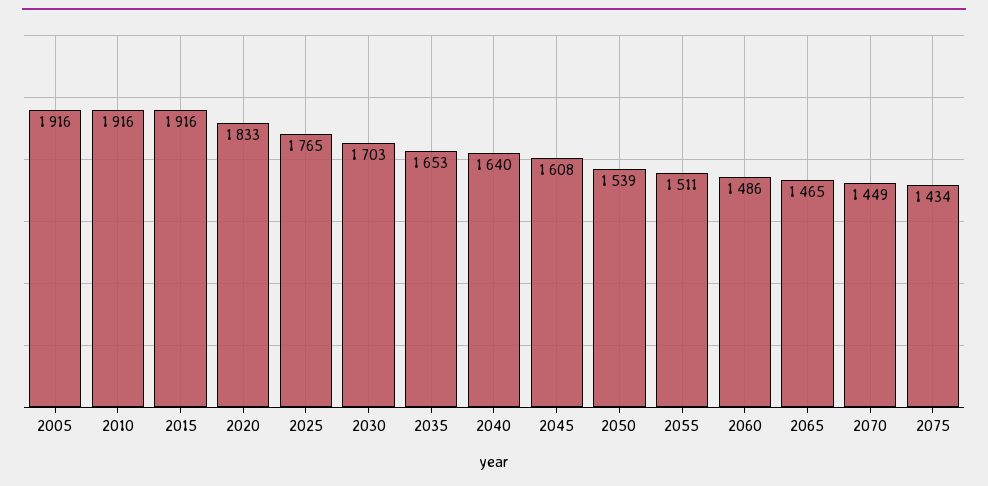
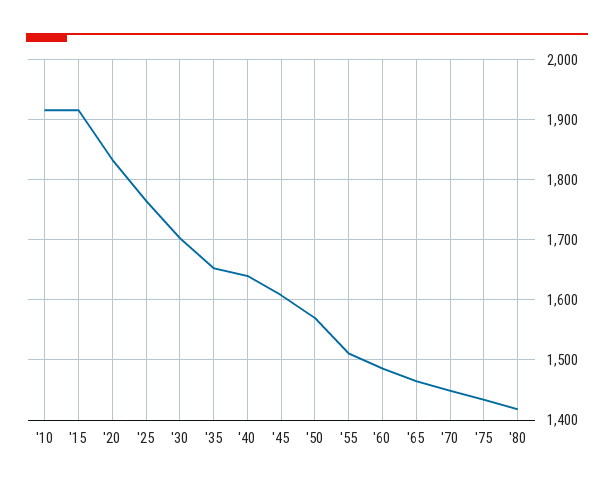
2005: 1916 -> none
2050: 1539 -> 1570
'80: none -> 1420

